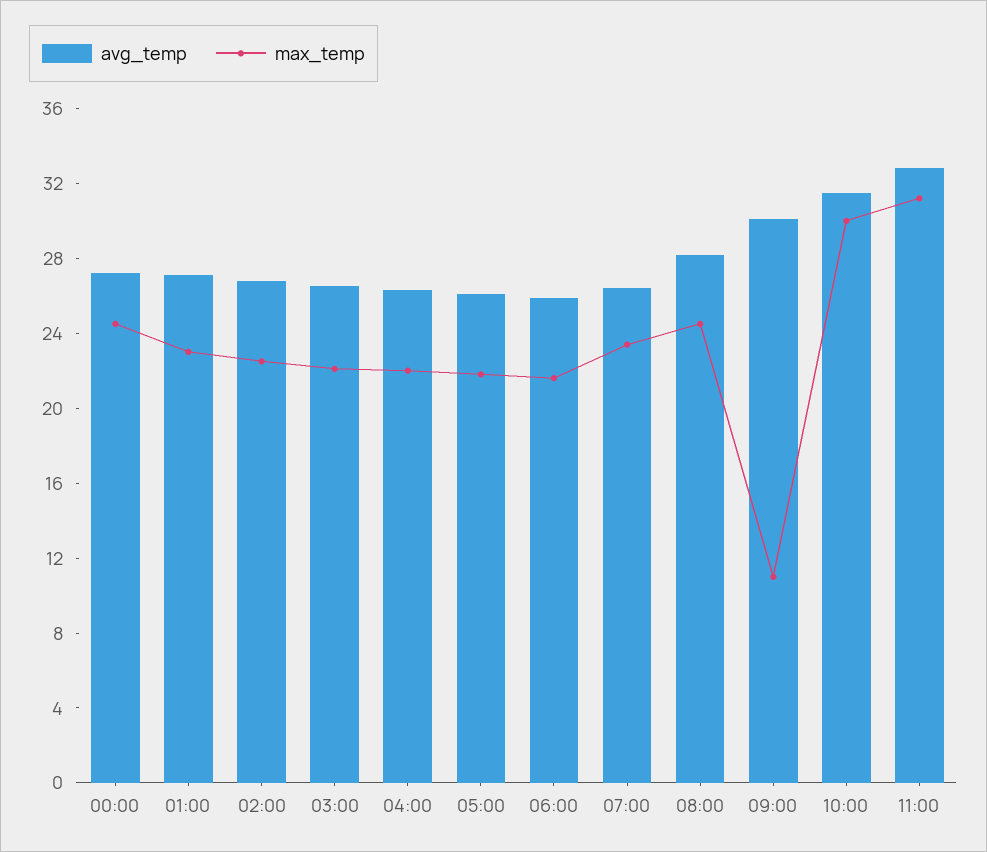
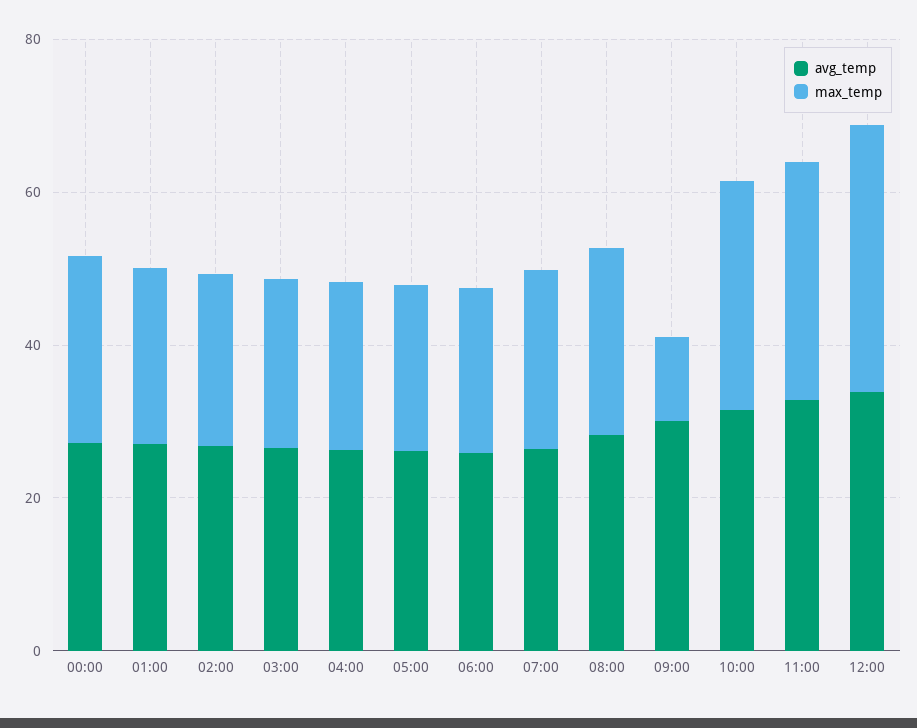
avg_temp, 12:00: none -> 35
max_temp, 12:00: none -> 35

